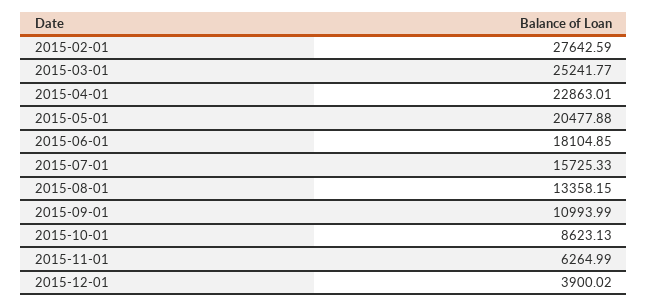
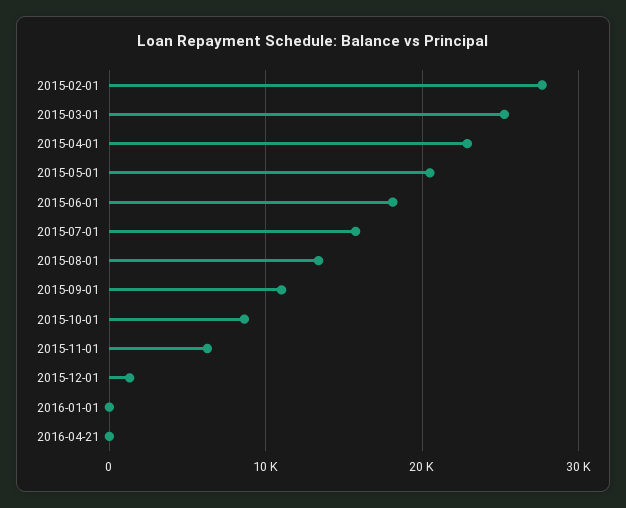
2015-12-01: 3900.02 -> 1000
2016-01-01: none -> 0
2016-04-21: none -> 0

